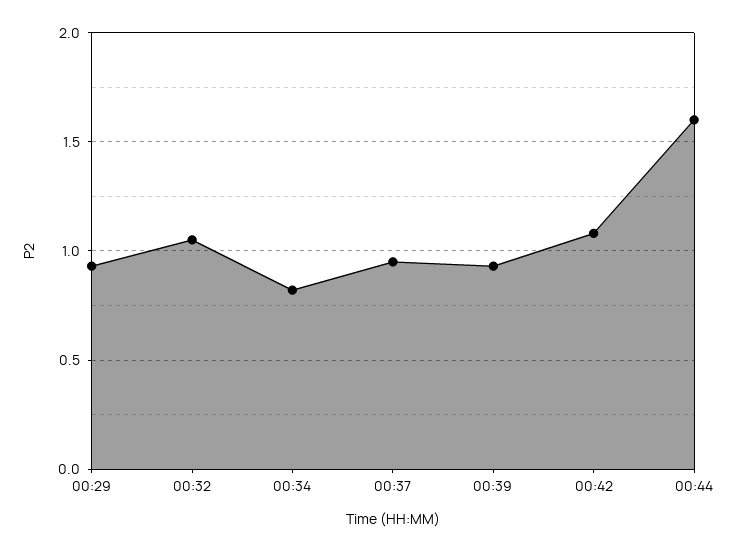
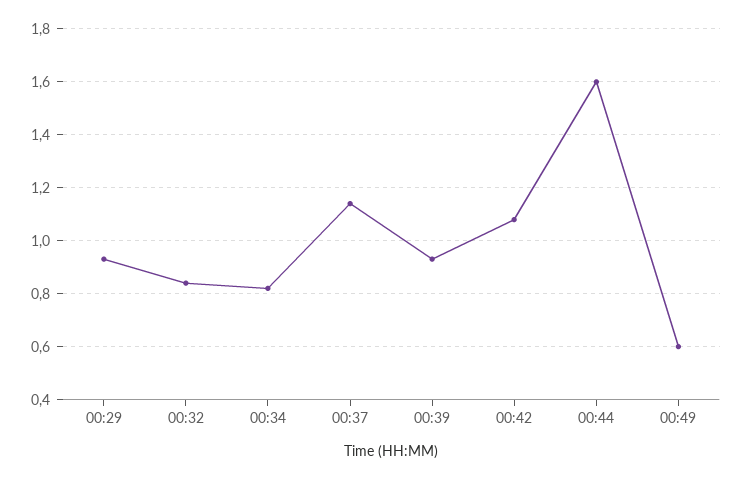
00:32: 1.05 -> 0.85
00:37: 0.95 -> 1.15
00:49: none -> 0.6

